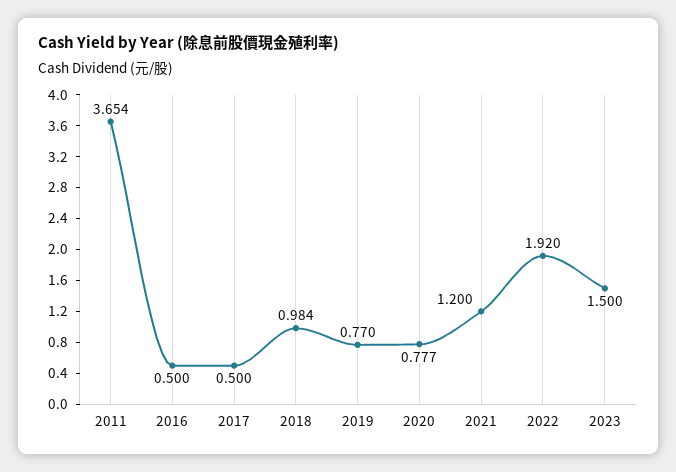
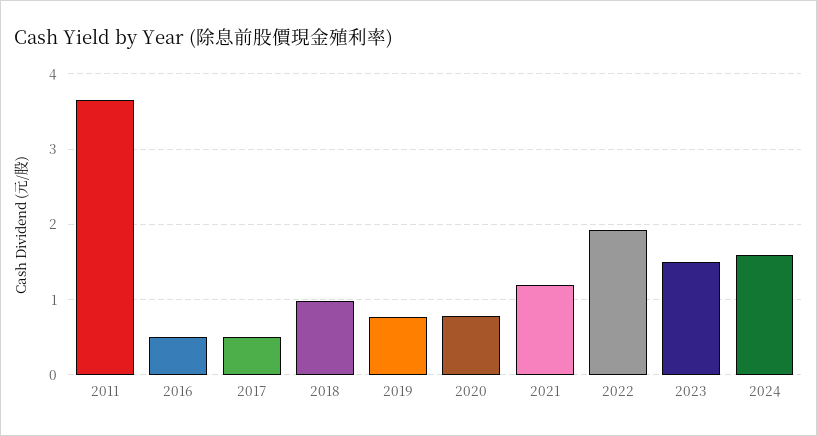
2024: none -> 1.6

